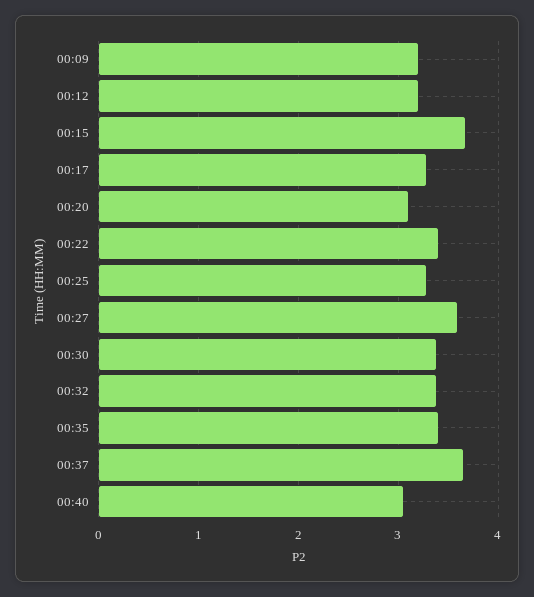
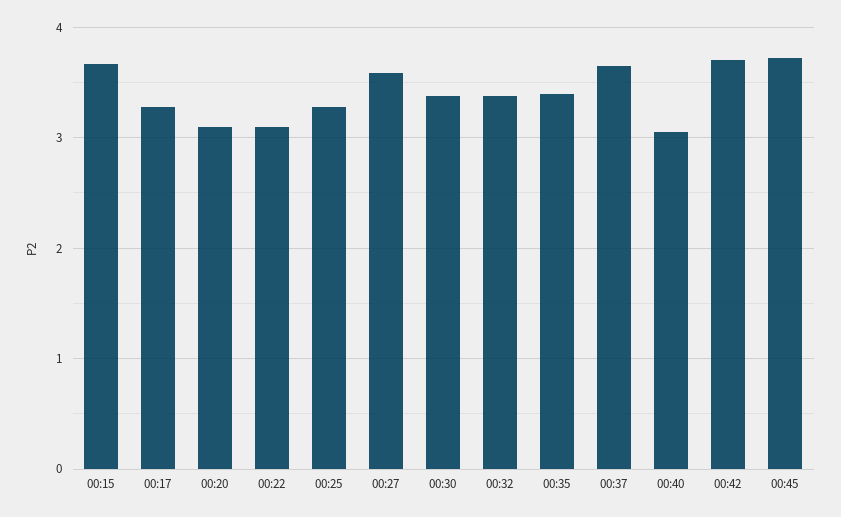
00:09: 3.2 -> none
00:12: 3.2 -> none
00:22: 3.4 -> 3.1
00:42: none -> 3.7
00:45: none -> 3.7

